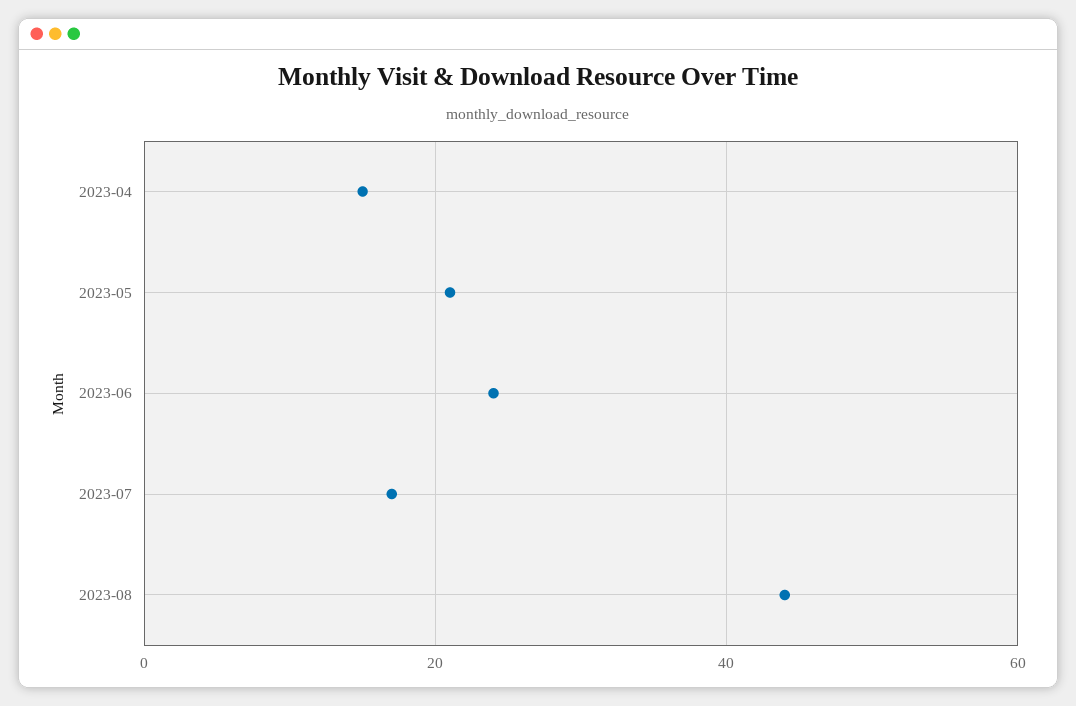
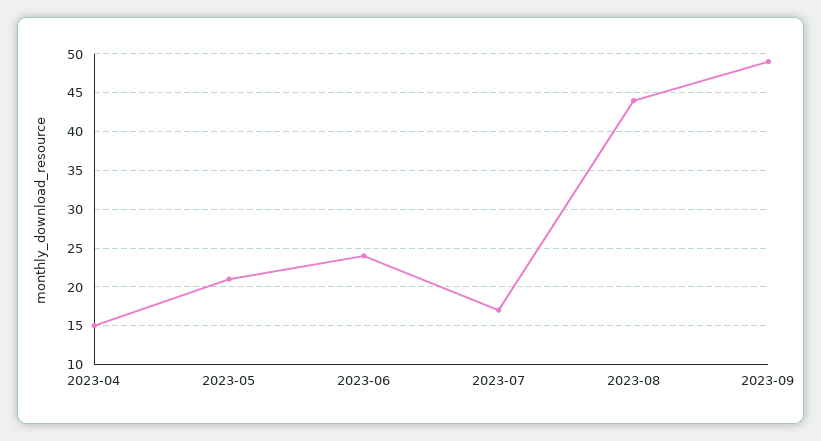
2023-09: none -> 49

